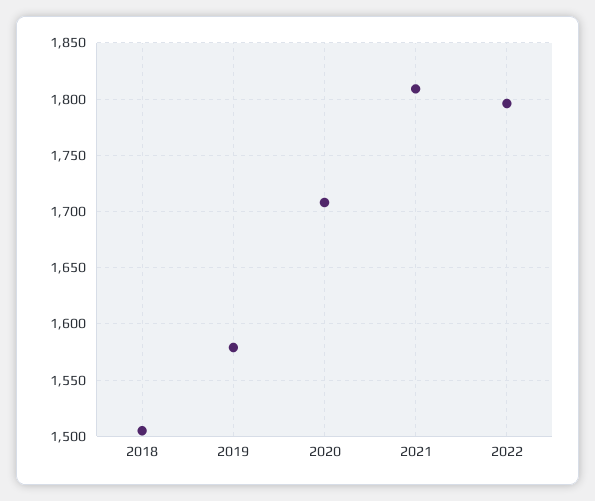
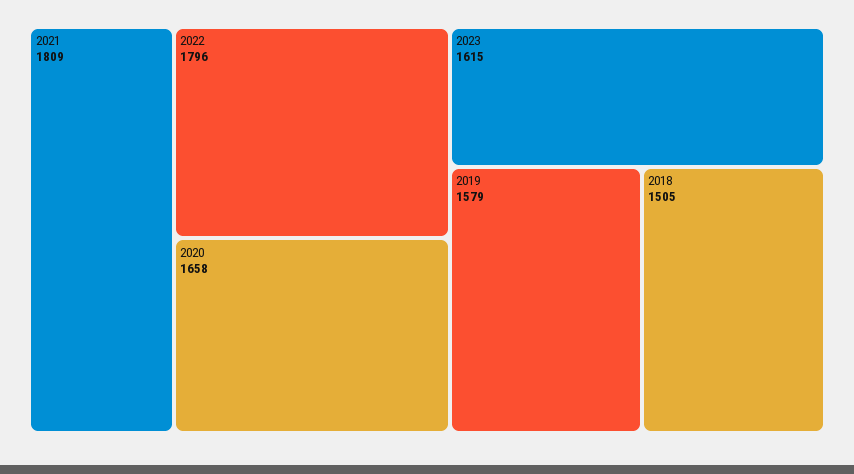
2020: 1710 -> 1658
2023: none -> 1615

